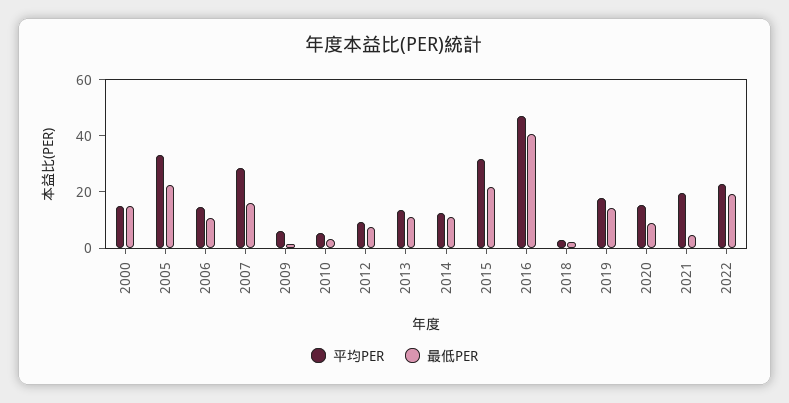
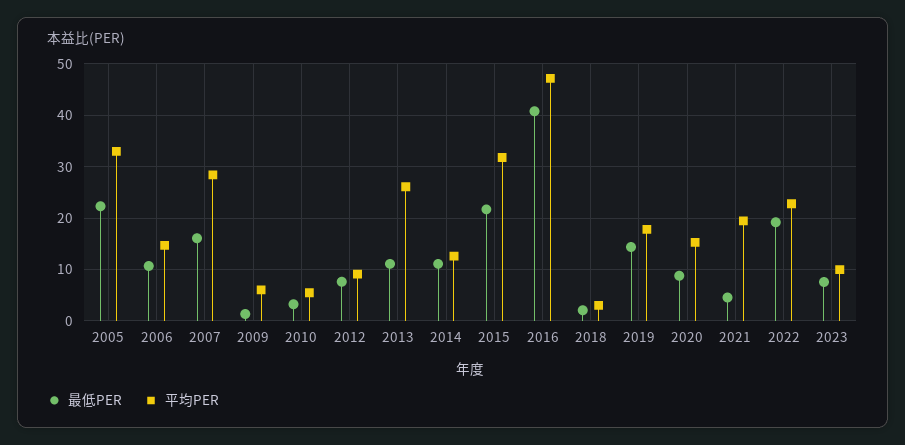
平均PER, 2000: 15 -> none
最低PER, 2000: 15 -> none
平均PER, 2013: 15 -> 26
最低PER, 2023: none -> 8
平均PER, 2023: none -> 10

